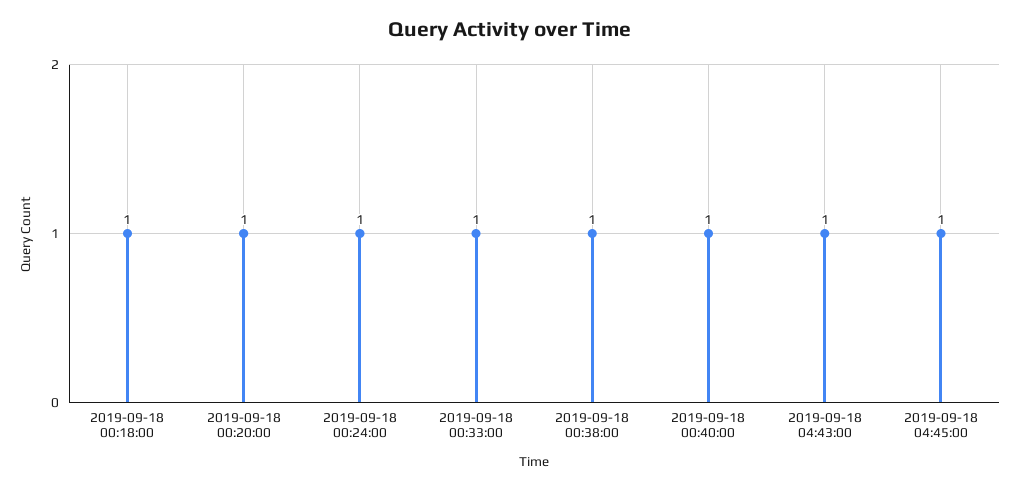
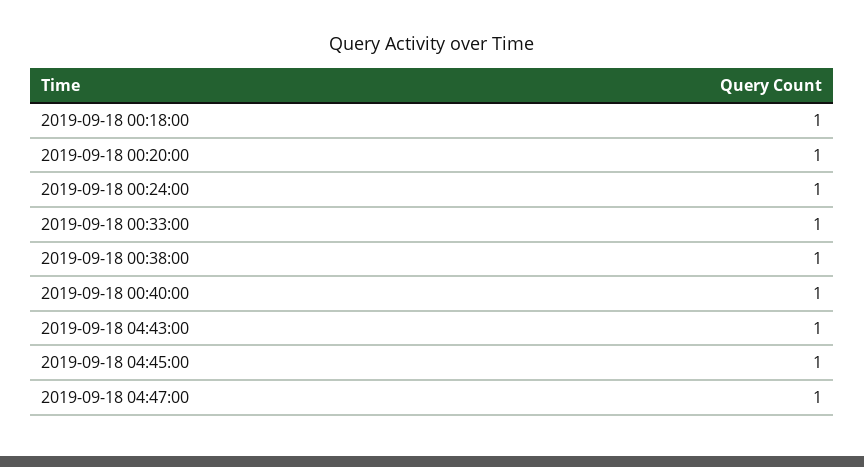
2019-09-18 04:47:00: none -> 1

